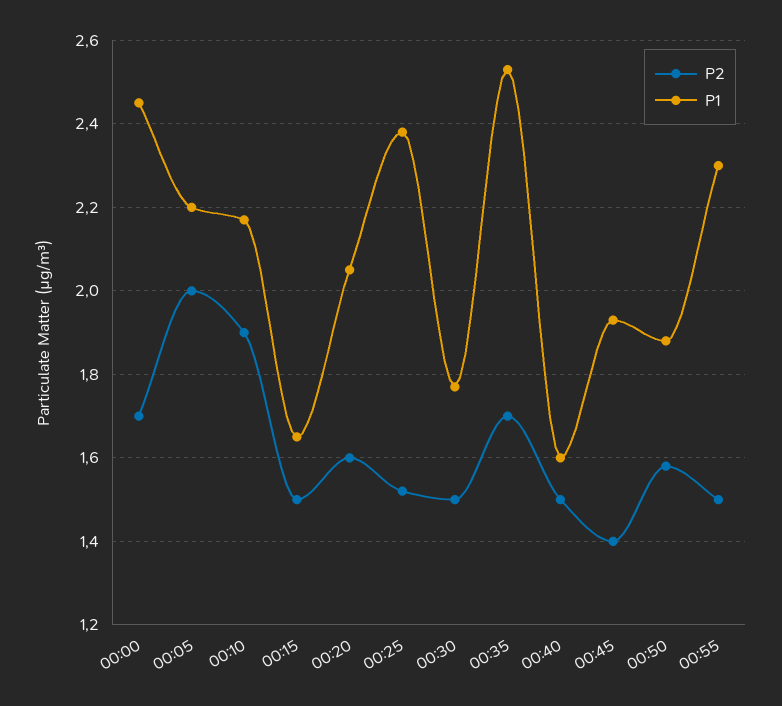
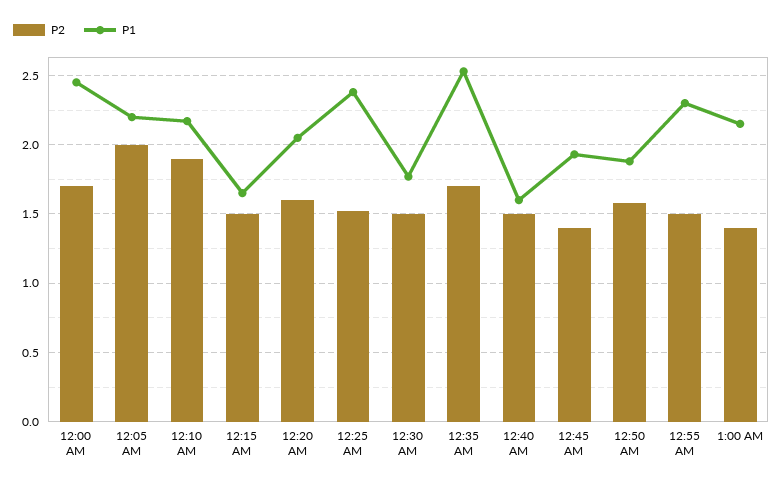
P2, 1:00 AM: none -> 1.4
P1, 1:00 AM: none -> 2.15

